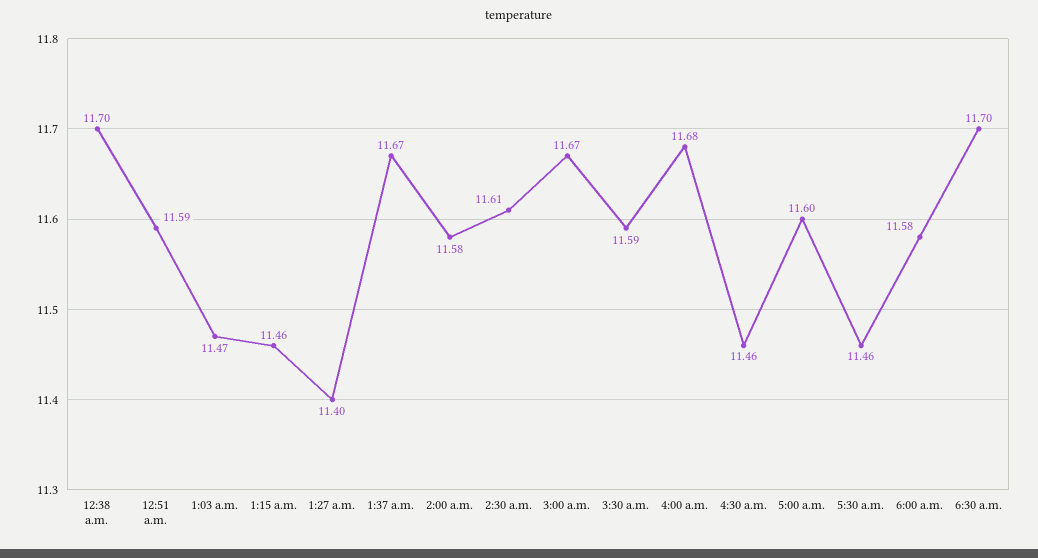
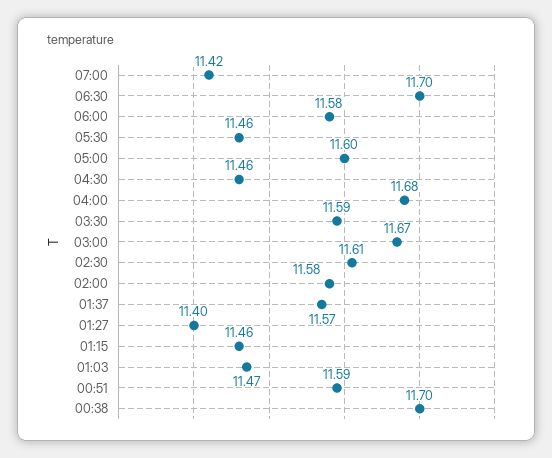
1:37 a.m.: 11.67 -> 11.57
07:00: none -> 11.42

